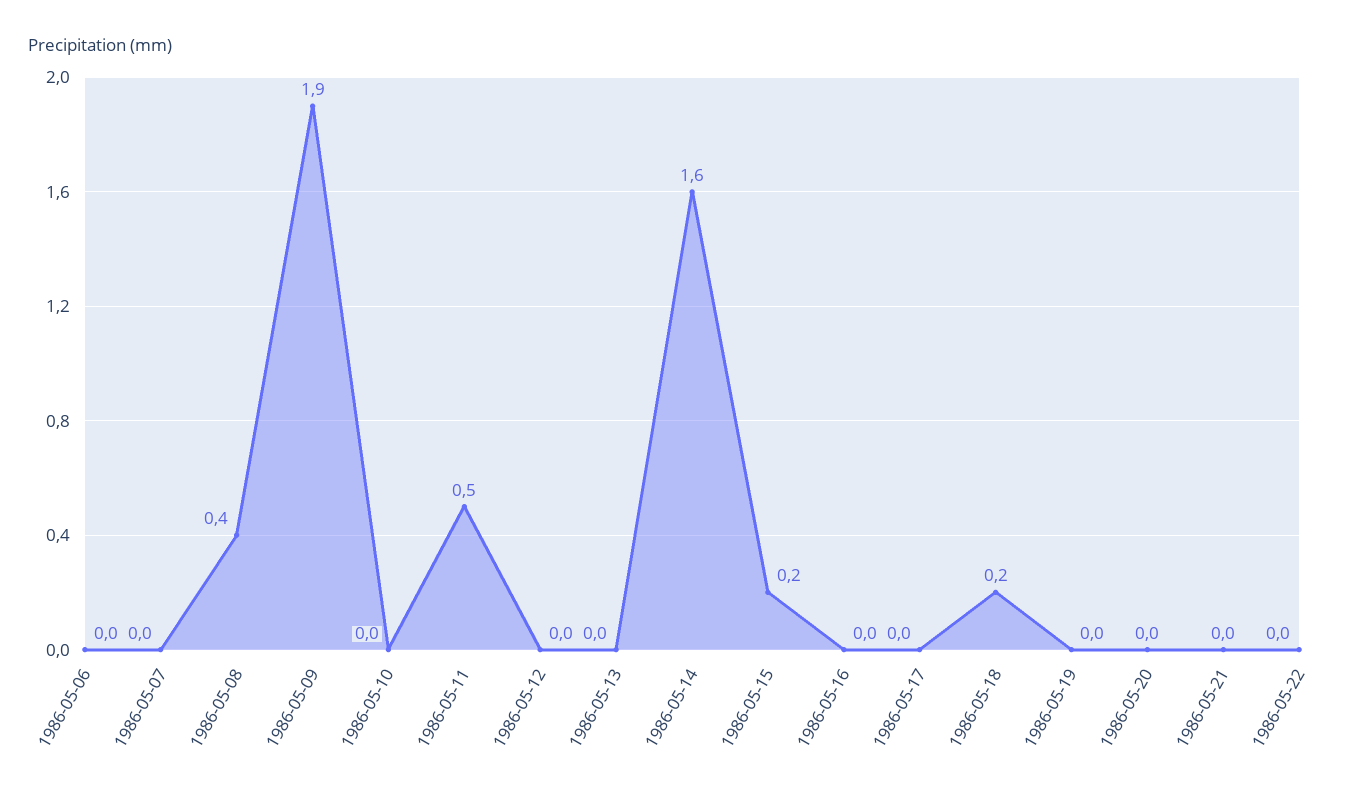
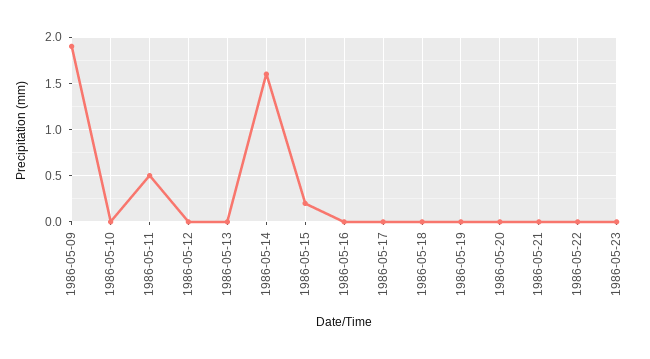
1986-05-06: 0 -> none
1986-05-07: 0 -> none
1986-05-08: 0.4 -> none
1986-05-18: 0.2 -> 0
1986-05-23: none -> 0

